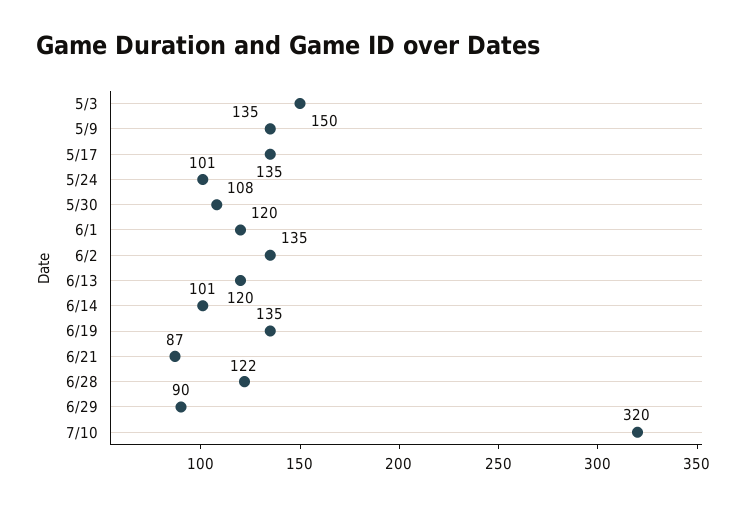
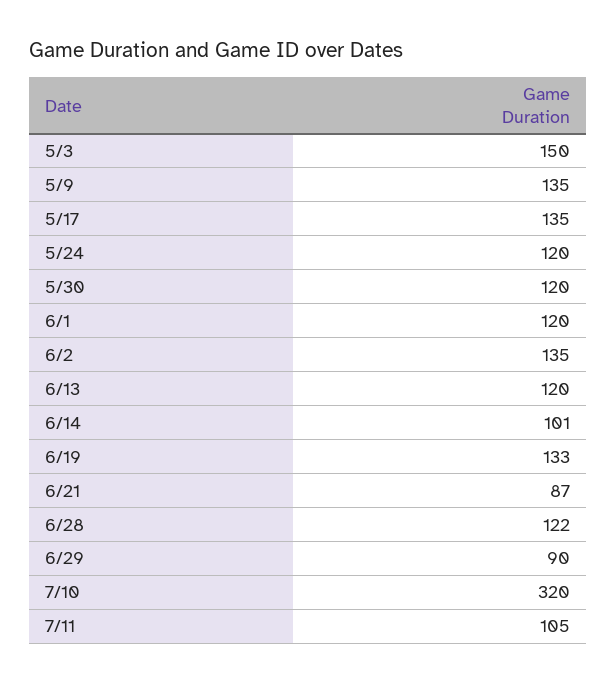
5/24: 101 -> 120
5/30: 108 -> 120
6/19: 135 -> 133
7/11: none -> 105

